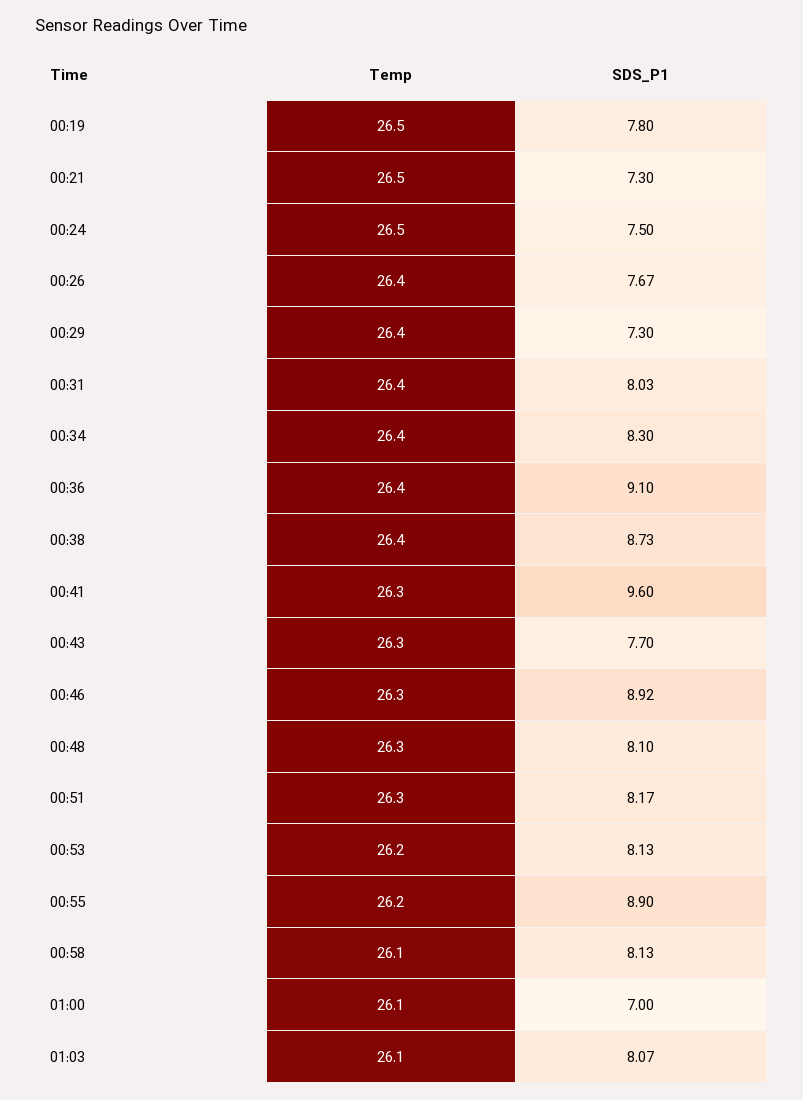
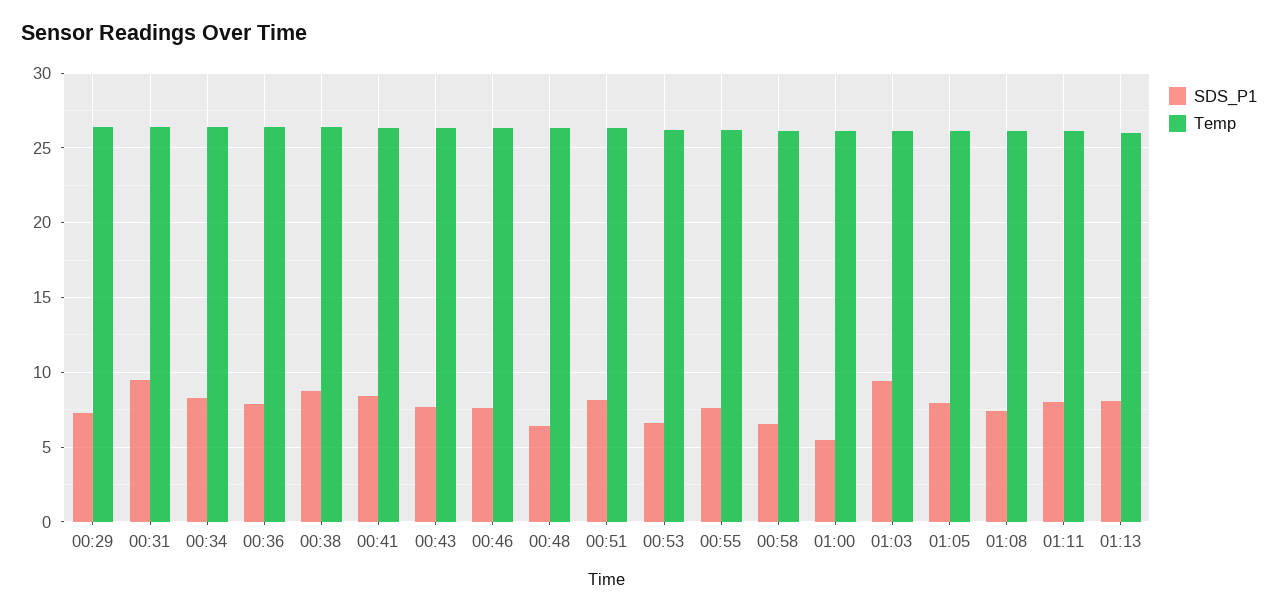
Temp, 00:19: 26.5 -> none
SDS_P1, 00:19: 7.8 -> none
Temp, 00:21: 26.5 -> none
SDS_P1, 00:21: 7.3 -> none
Temp, 00:24: 26.5 -> none
SDS_P1, 00:24: 7.5 -> none
Temp, 00:26: 26.4 -> none
SDS_P1, 00:26: 7.67 -> none
SDS_P1, 00:31: 8.03 -> 9.5
SDS_P1, 00:36: 9.1 -> 8
SDS_P1, 00:41: 9.6 -> 8.5
SDS_P1, 00:46: 8.92 -> 7.5
SDS_P1, 00:48: 8.1 -> 6.5
SDS_P1, 00:53: 8.13 -> 6.5
SDS_P1, 00:55: 8.9 -> 7.5
SDS_P1, 00:58: 8.13 -> 6.5
SDS_P1, 01:00: 7 -> 5.5
SDS_P1, 01:03: 8.07 -> 9.5
SDS_P1, 01:05: none -> 8
Temp, 01:05: none -> 26
SDS_P1, 01:08: none -> 7.5
Temp, 01:08: none -> 26
SDS_P1, 01:11: none -> 8
Temp, 01:11: none -> 26
SDS_P1, 01:13: none -> 8
Temp, 01:13: none -> 26

